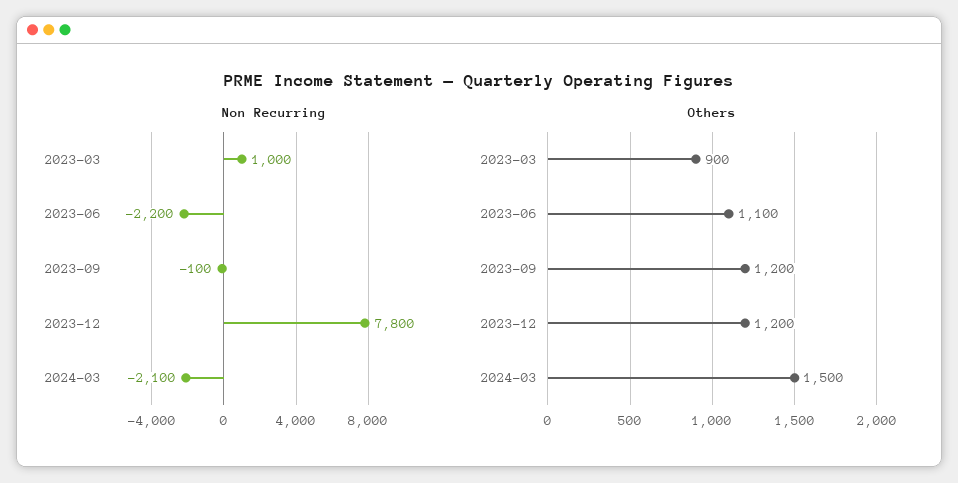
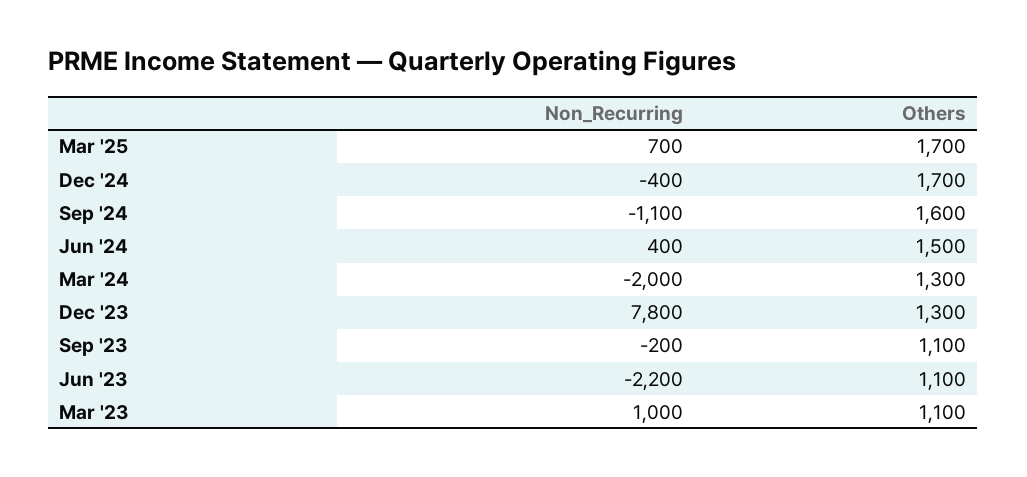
Non Recurring, 2023-09: -100 -> -200
Non Recurring, 2024-03: -2100 -> -2000
Others, 2023-03: 900 -> 1100
Others, 2023-09: 1200 -> 1100
Others, 2023-12: 1200 -> 1300
Others, 2024-03: 1500 -> 1300
Non Recurring, Mar '25: none -> 700
Others, Mar '25: none -> 1700
Non Recurring, Dec '24: none -> -400
Others, Dec '24: none -> 1700
Non Recurring, Sep '24: none -> -1100
Others, Sep '24: none -> 1600
Non Recurring, Jun '24: none -> 400
Others, Jun '24: none -> 1500

